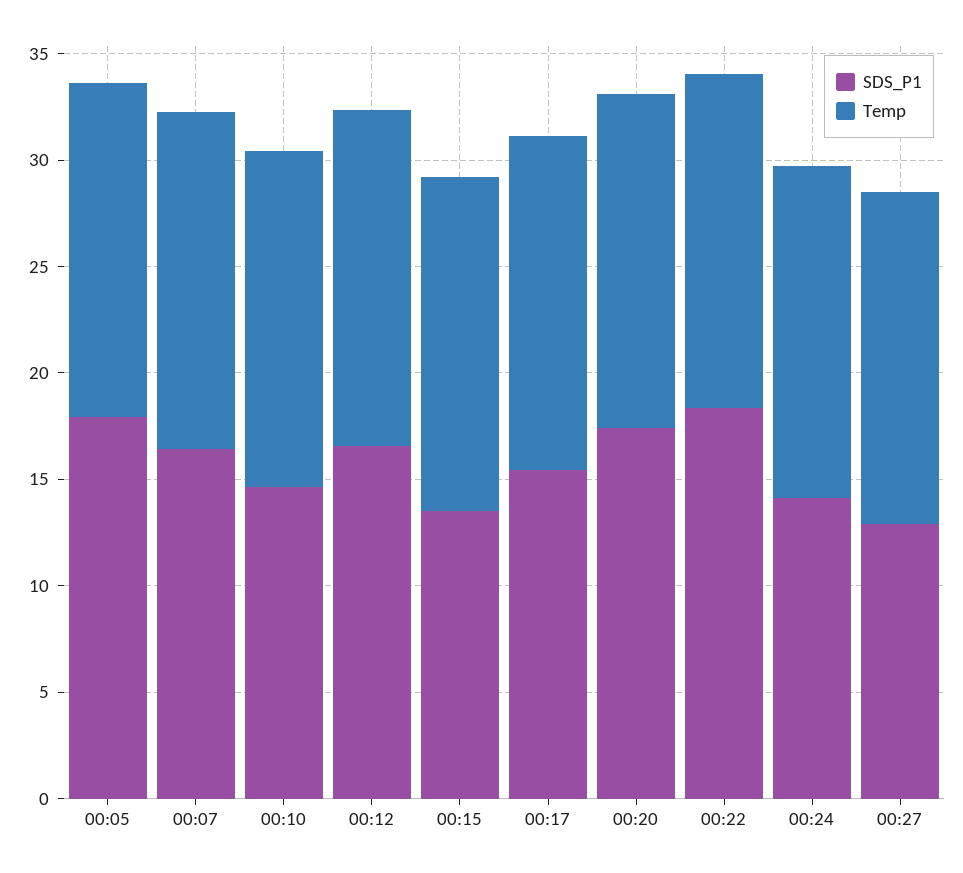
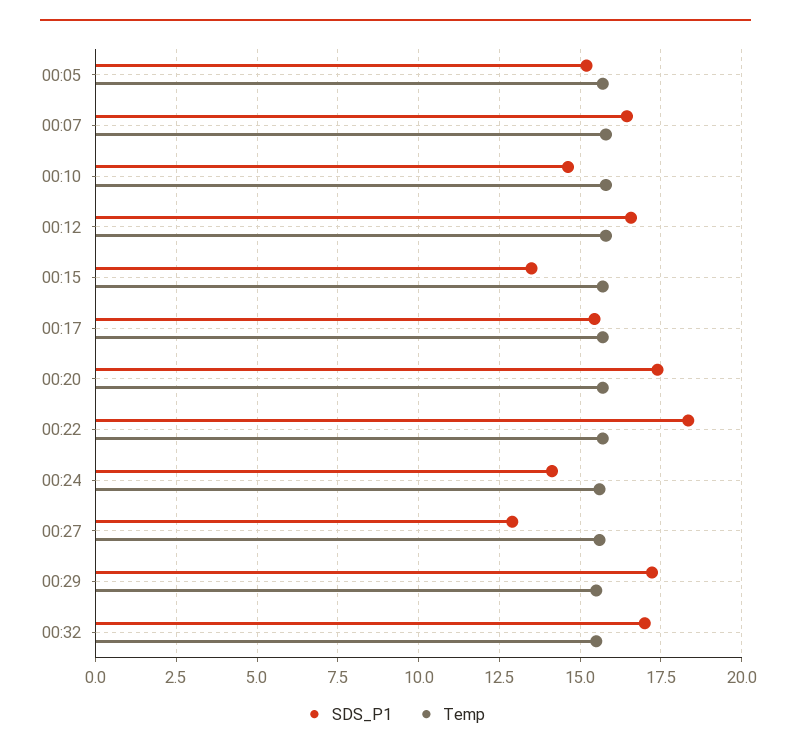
SDS_P1, 00:05: 18 -> 15.25
SDS_P1, 00:29: none -> 17.25
Temp, 00:29: none -> 15.5
SDS_P1, 00:32: none -> 17
Temp, 00:32: none -> 15.5

